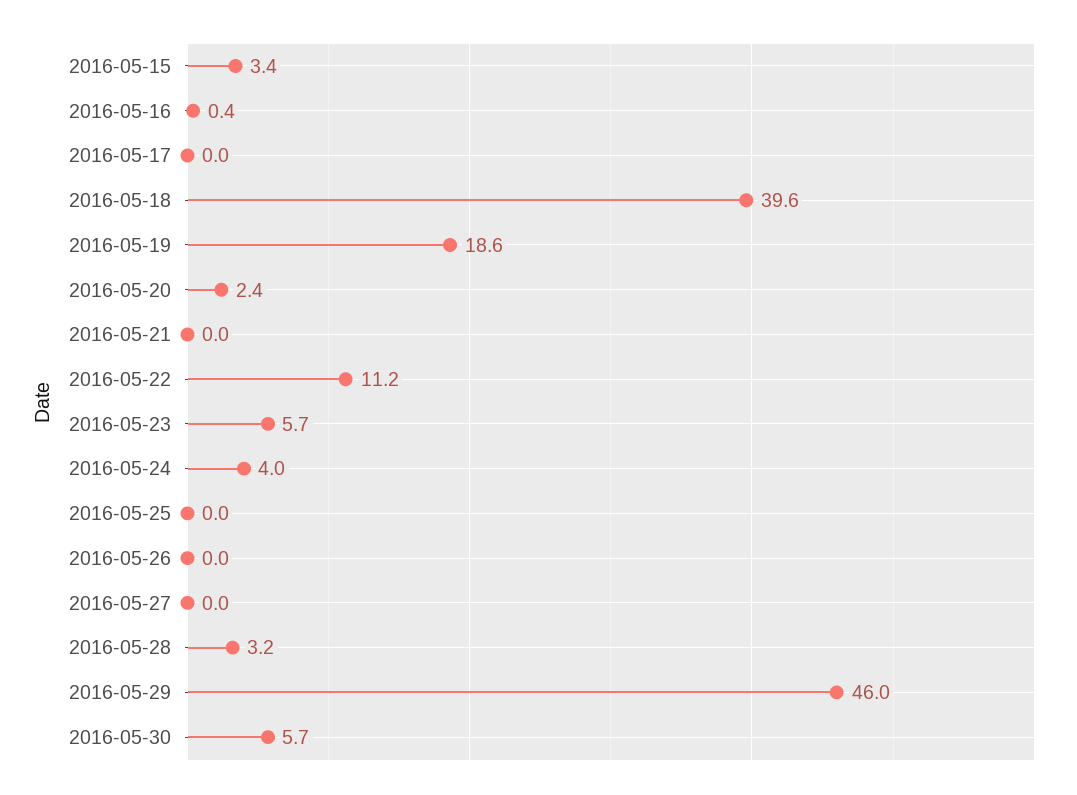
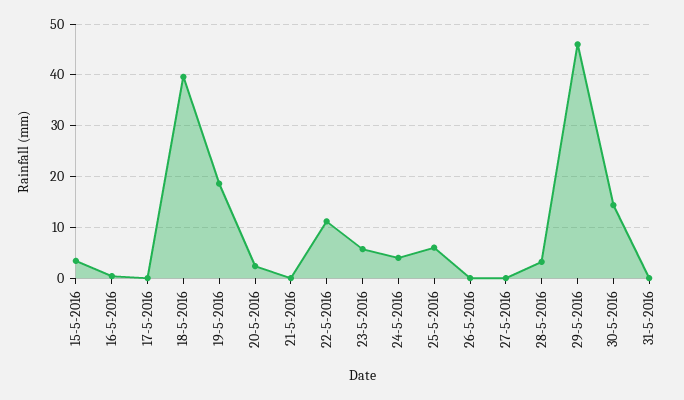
2016-05-25: 0 -> 6
2016-05-30: 5.7 -> 14
31-5-2016: none -> 0

